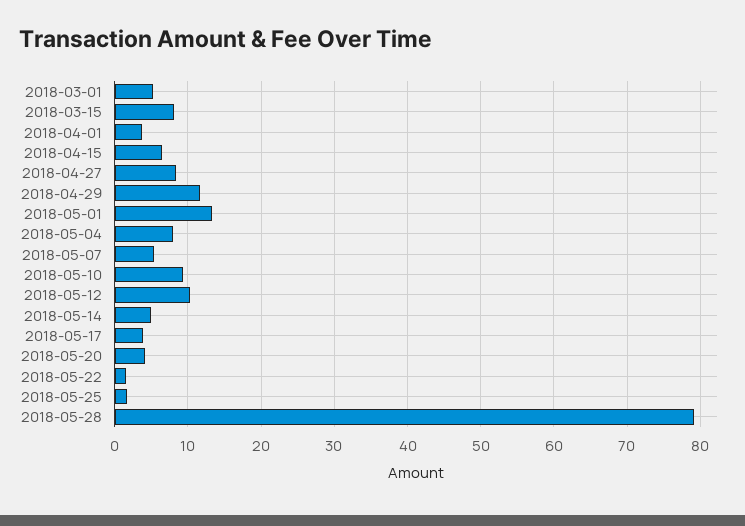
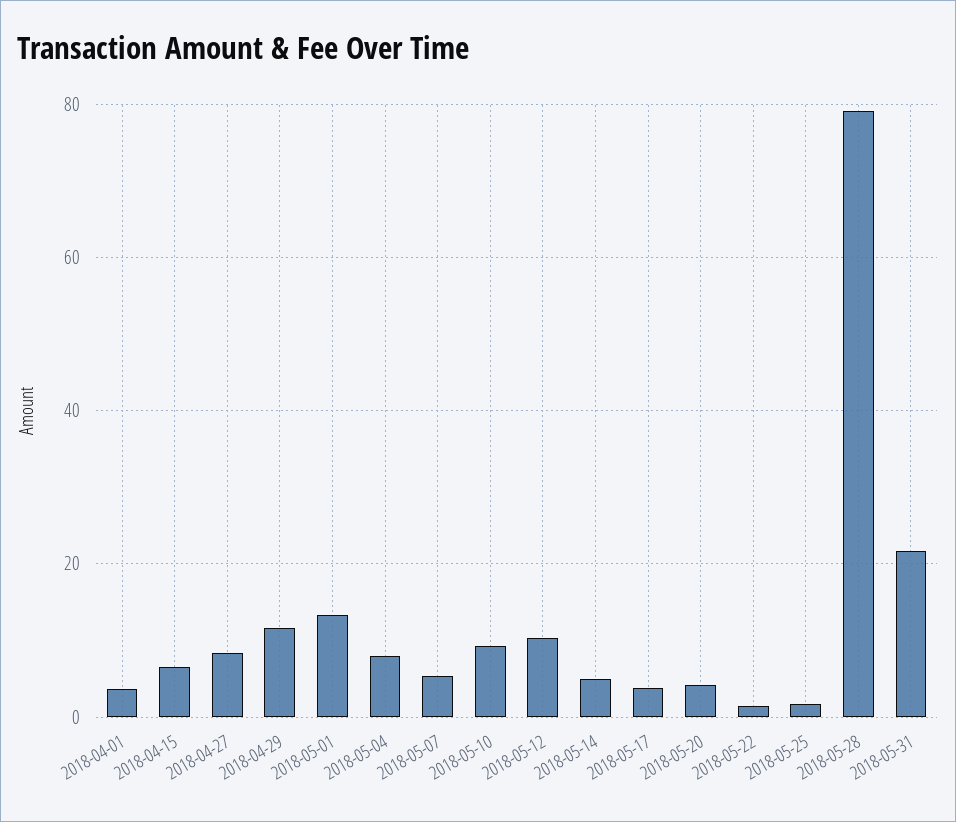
2018-03-01: 5 -> none
2018-03-15: 8 -> none
2018-05-31: none -> 22

